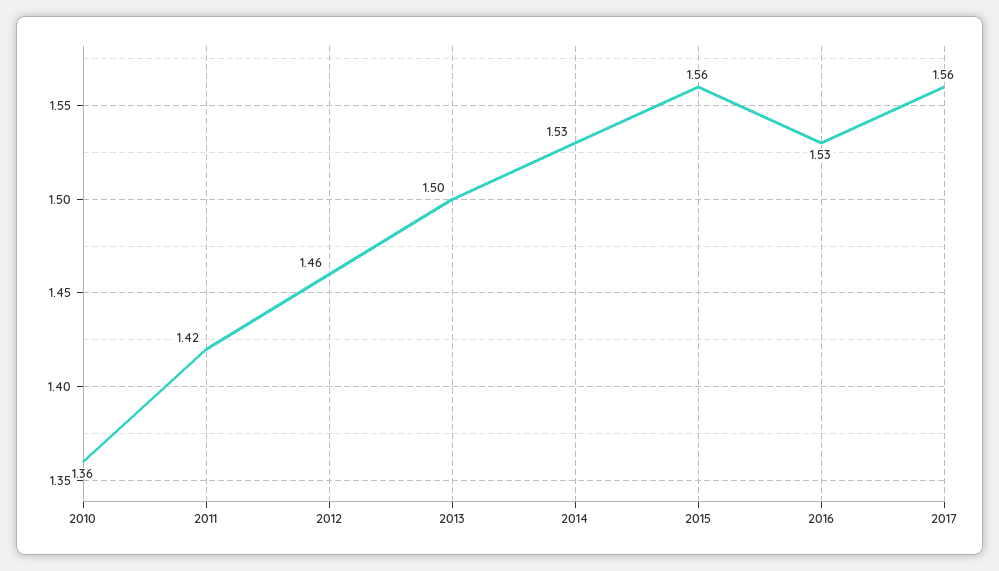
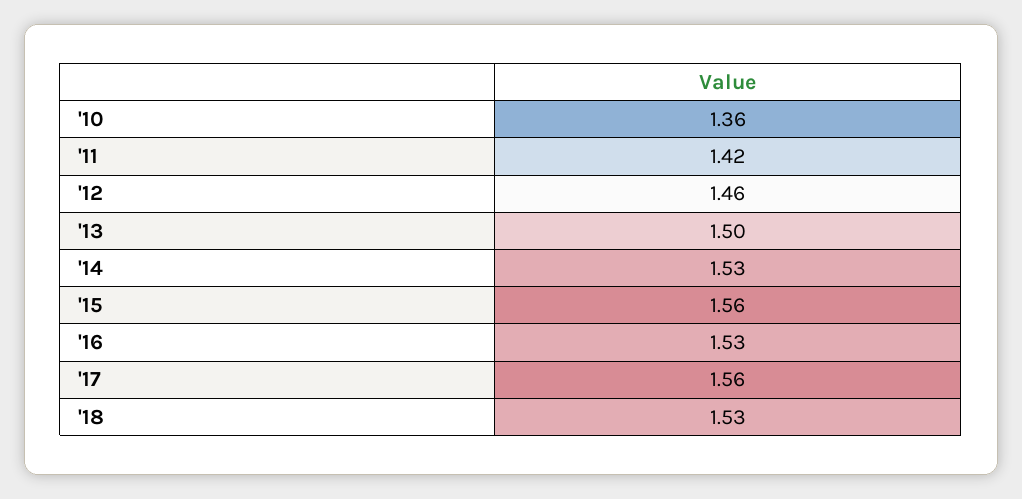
'18: none -> 1.53

